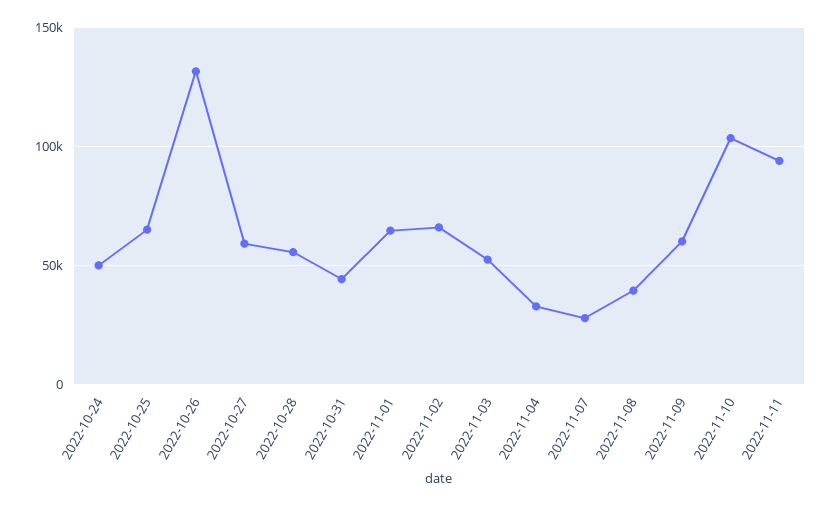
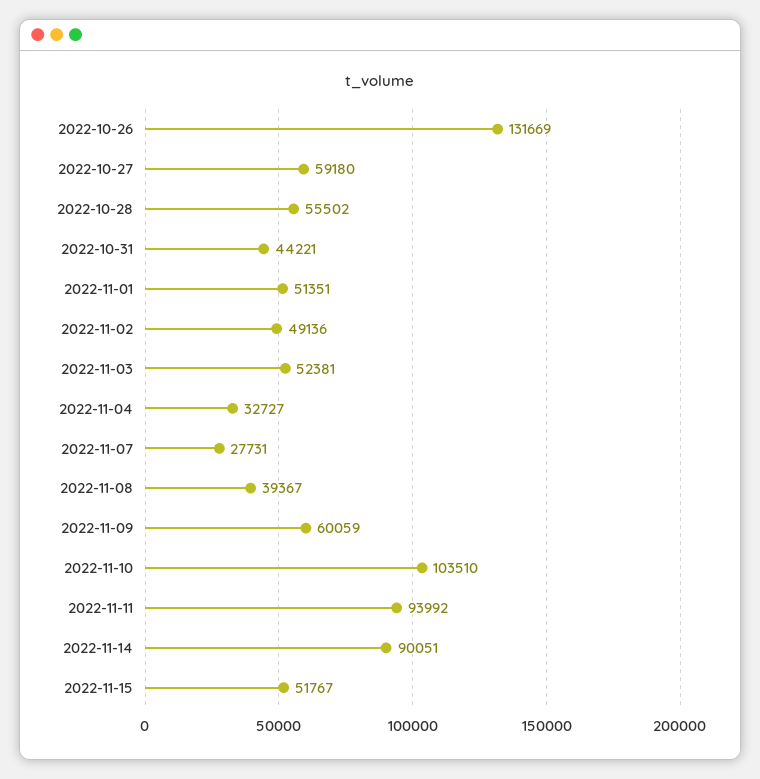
2022-10-24: 50000 -> none
2022-10-25: 65000 -> none
2022-11-01: 65000 -> 51351
2022-11-02: 65000 -> 49136
2022-11-14: none -> 90051
2022-11-15: none -> 51767

